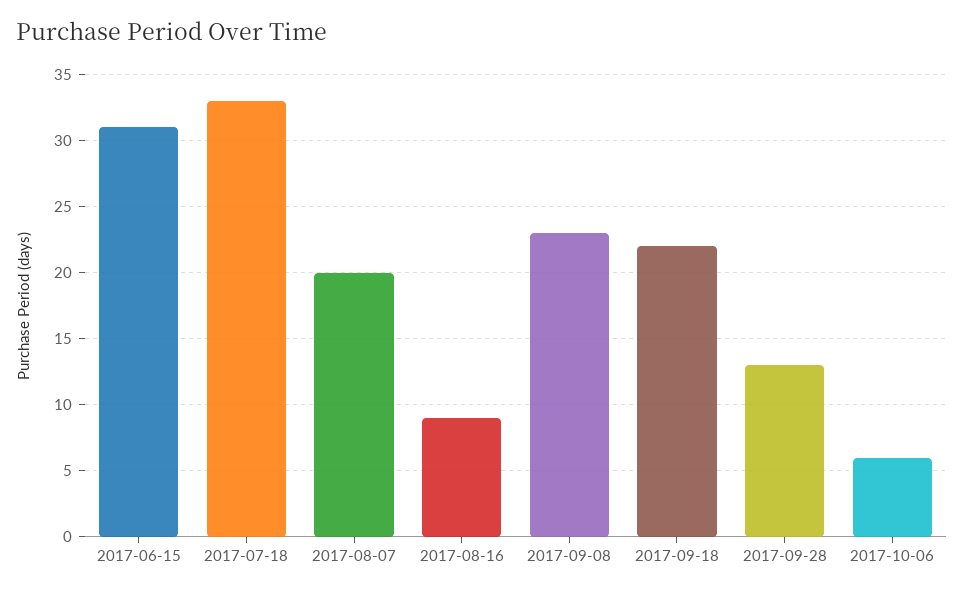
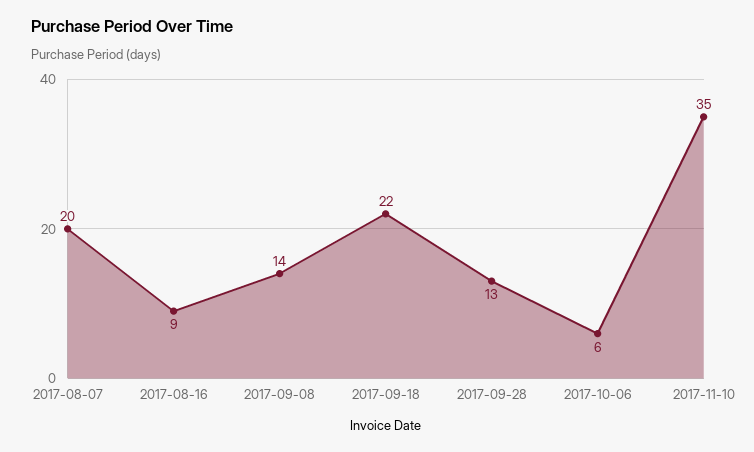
2017-06-15: 31 -> none
2017-07-18: 33 -> none
2017-09-08: 23 -> 14
2017-11-10: none -> 35

